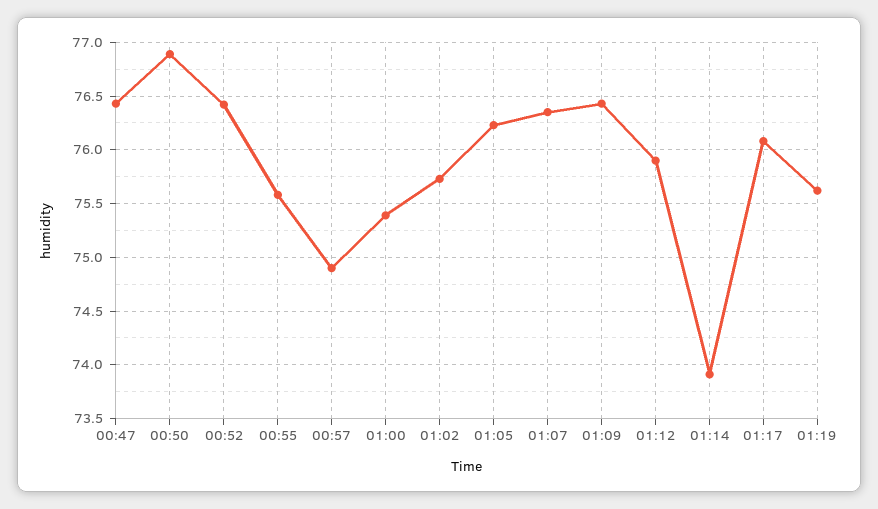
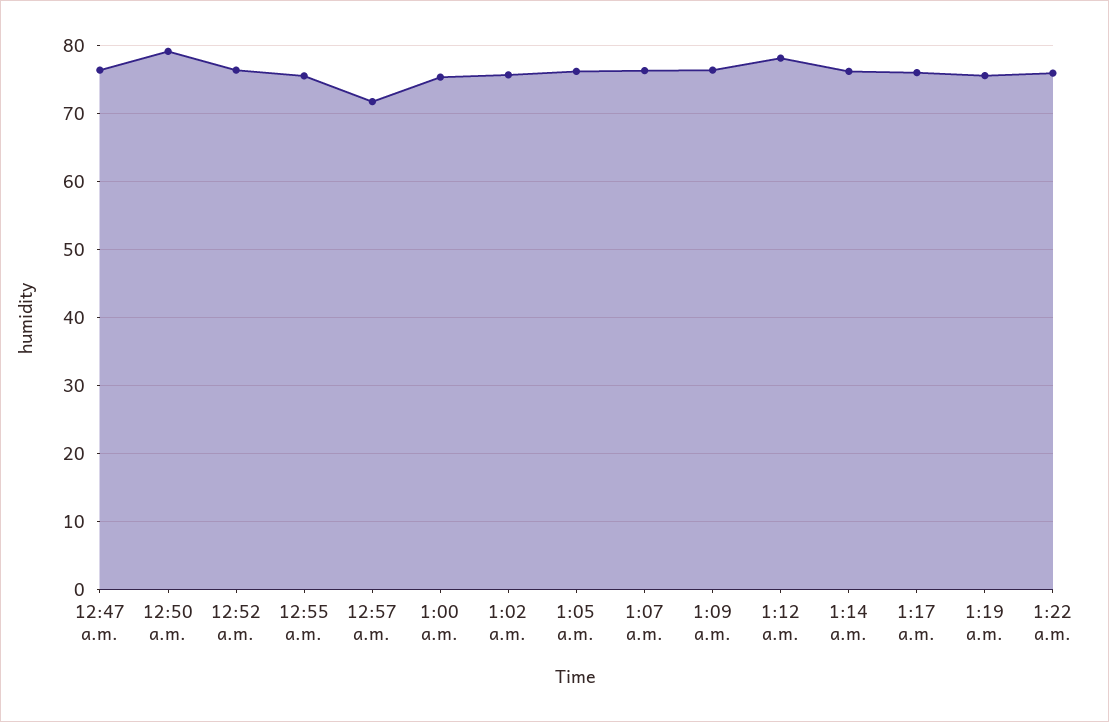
00:50: 76.9 -> 79
00:57: 74.9 -> 72
01:12: 75.9 -> 78
01:14: 73.9 -> 76
1:22 a.m.: none -> 76

